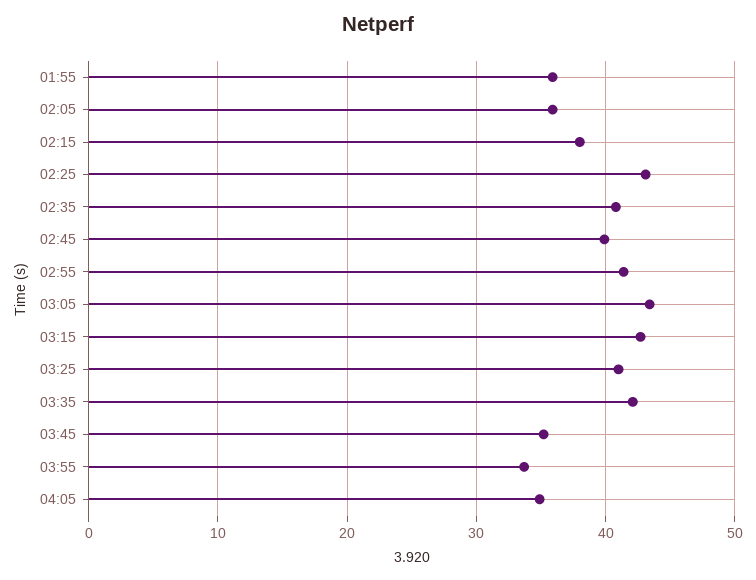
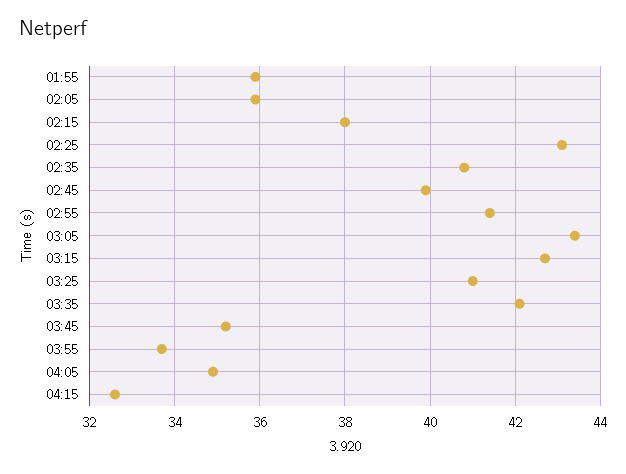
04:15: none -> 32.5

